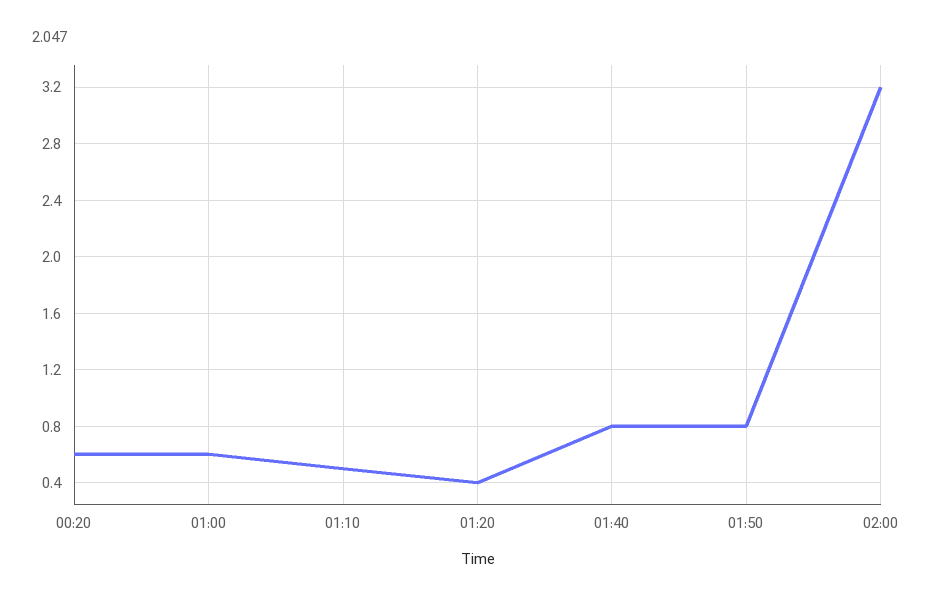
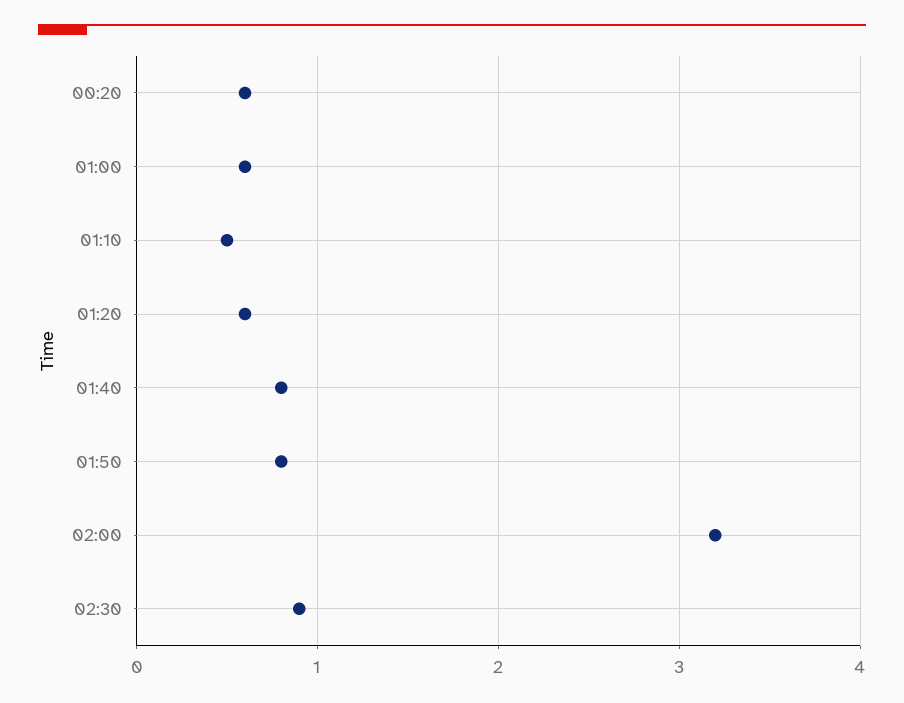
01:20: 0.4 -> 0.6
02:30: none -> 0.9

